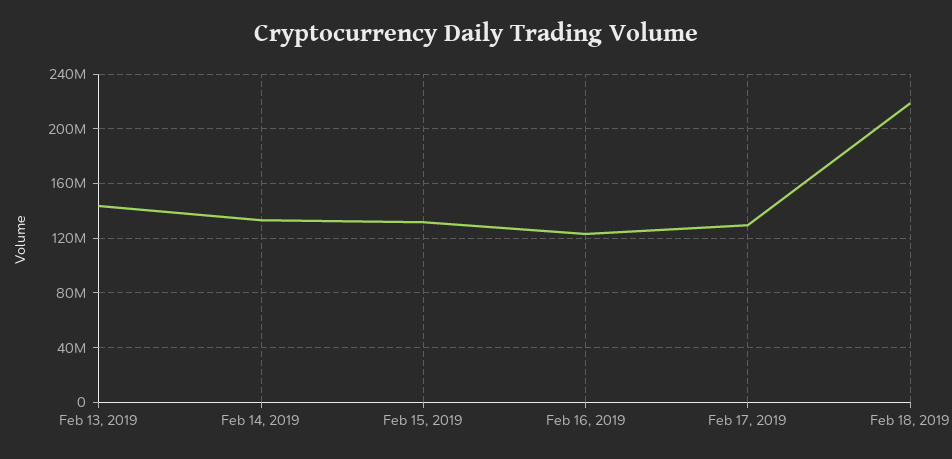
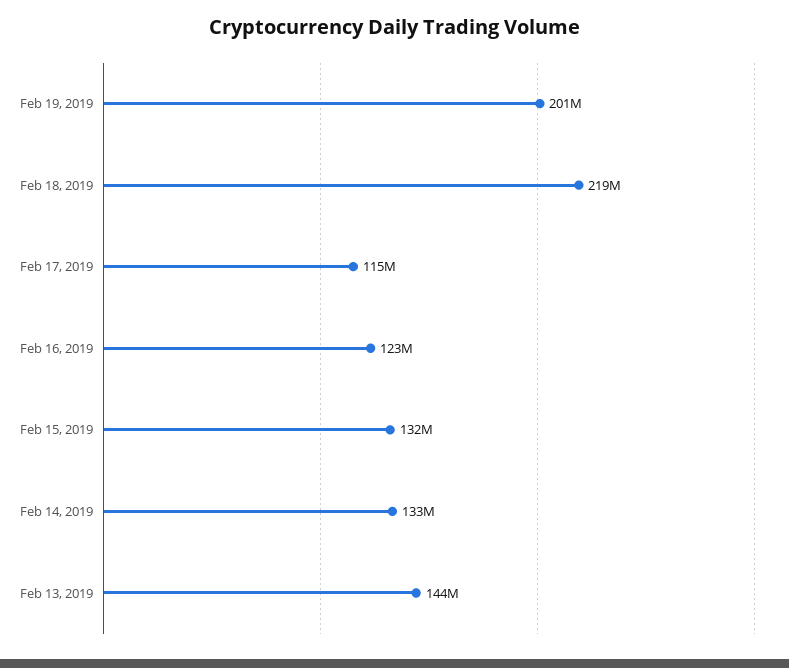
Feb 17, 2019: 130000000 -> 115000000
Feb 19, 2019: none -> 201000000

